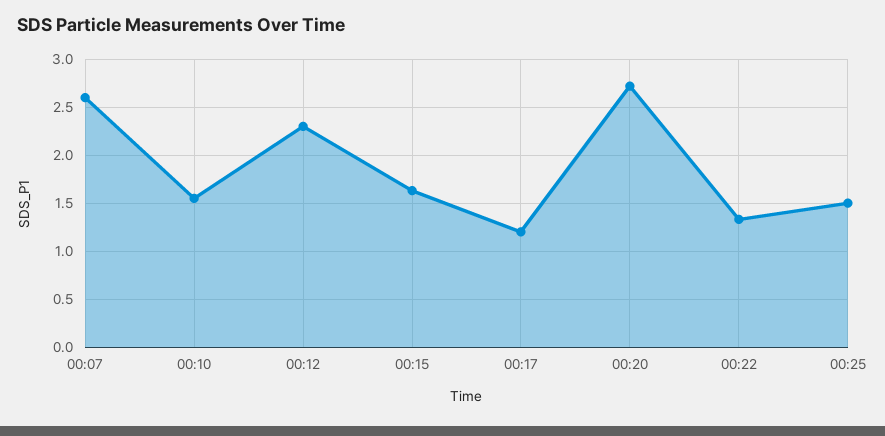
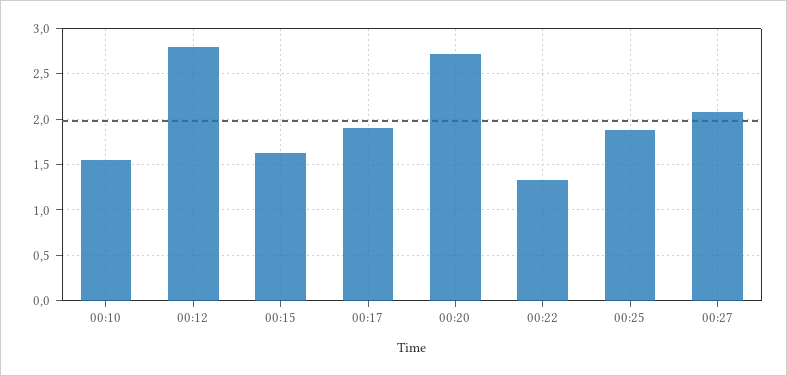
00:07: 2.6 -> none
00:12: 2.3 -> 2.8
00:17: 1.2 -> 1.9
00:25: 1.5 -> 1.9
00:27: none -> 2.1

